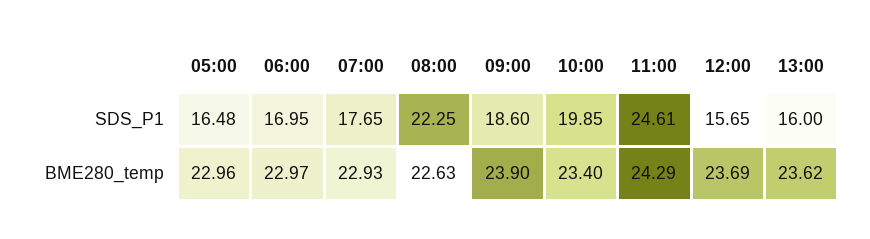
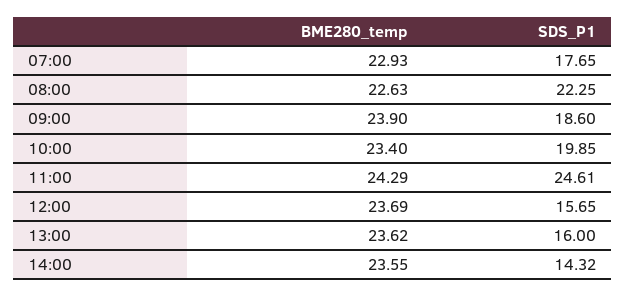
05:00, SDS_P1: 16.48 -> none
06:00, SDS_P1: 16.95 -> none
05:00, BME280_temp: 22.96 -> none
06:00, BME280_temp: 22.97 -> none
14:00, BME280_temp: none -> 23.55
14:00, SDS_P1: none -> 14.32

